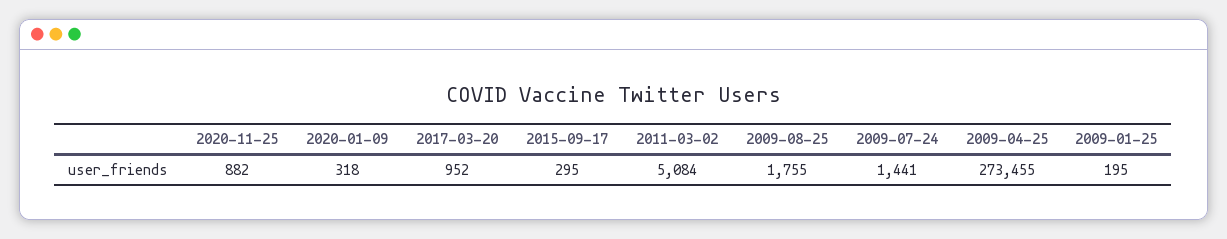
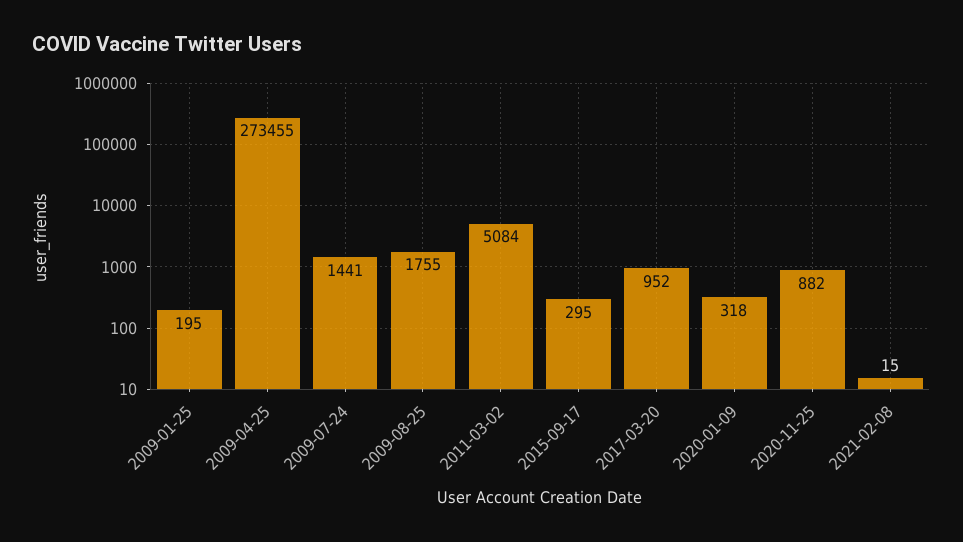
2021-02-08: none -> 15

